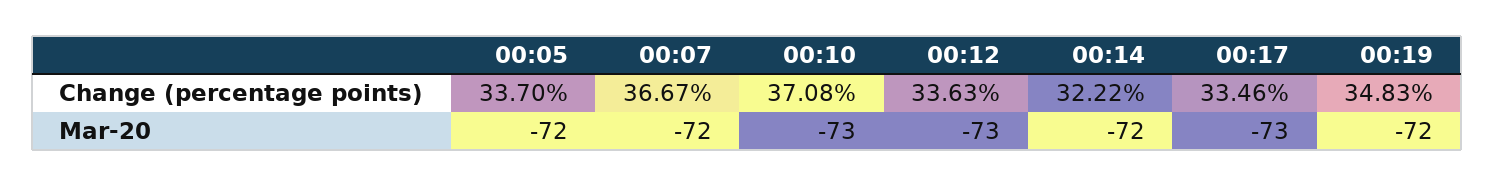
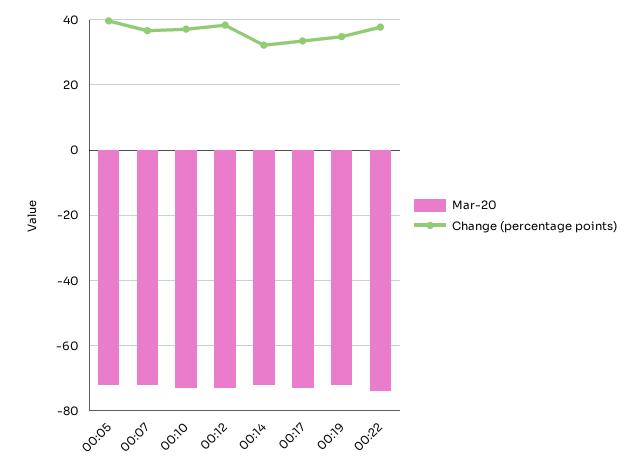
Change (percentage points), 00:05: 33.7 -> 40
Change (percentage points), 00:12: 33.63 -> 38
Mar-20, 00:22: none -> -74
Change (percentage points), 00:22: none -> 38

